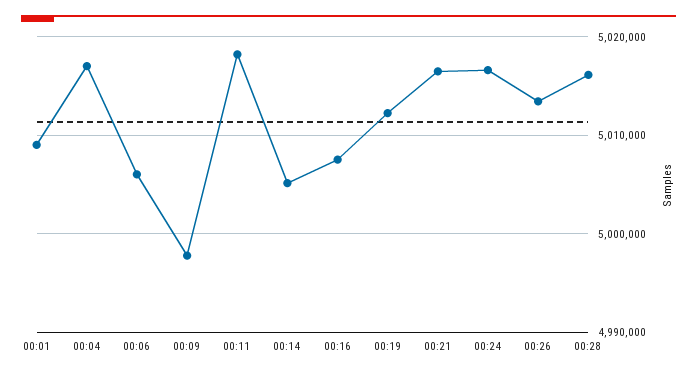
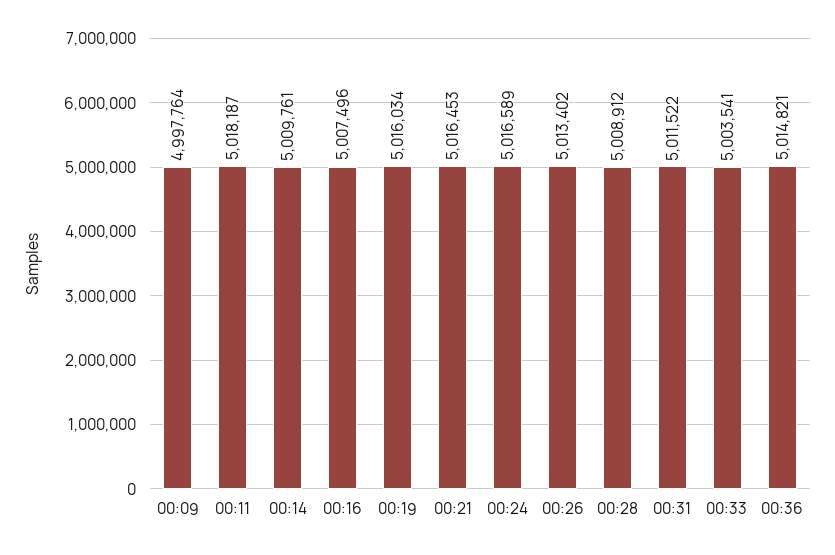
00:01: 5009000 -> none
00:04: 5017000 -> none
00:06: 5006000 -> none
00:14: 5005000 -> 5009761
00:19: 5012000 -> 5016034
00:28: 5016000 -> 5008912
00:31: none -> 5011522
00:33: none -> 5003541
00:36: none -> 5014821

